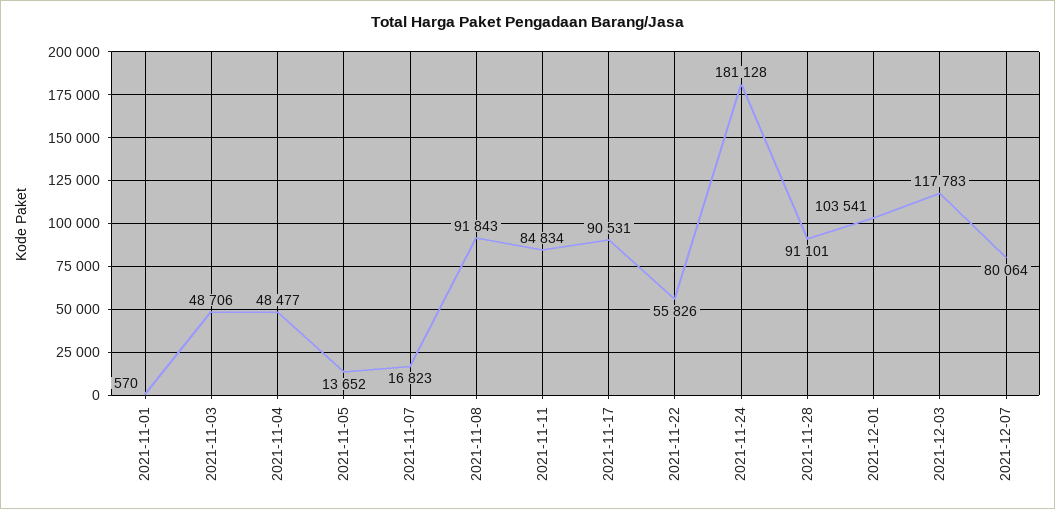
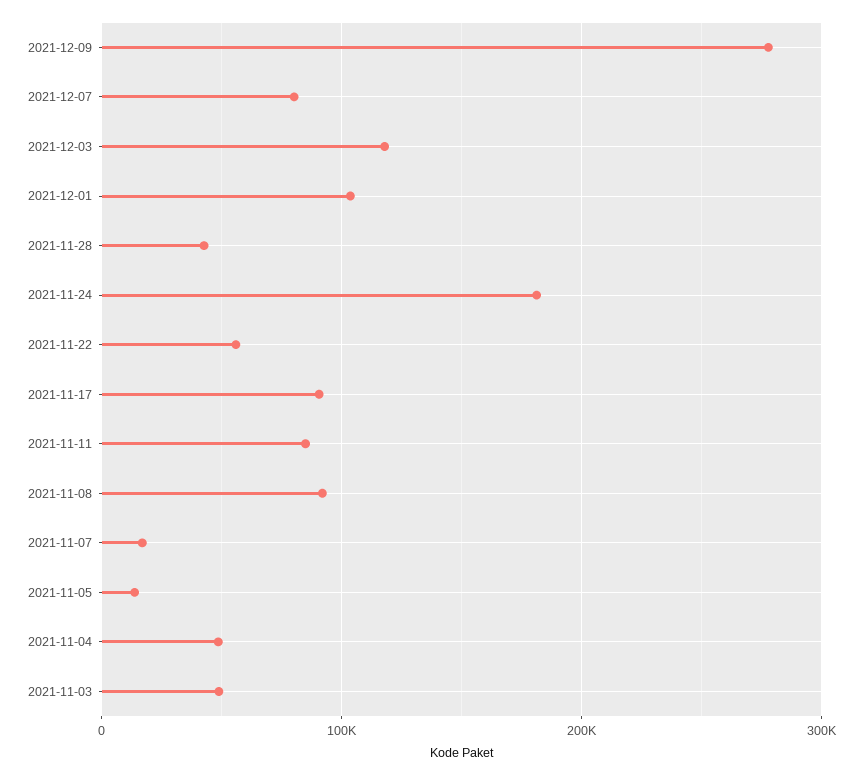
2021-11-01: 570 -> none
2021-11-28: 91101 -> 40000
2021-12-09: none -> 280000

